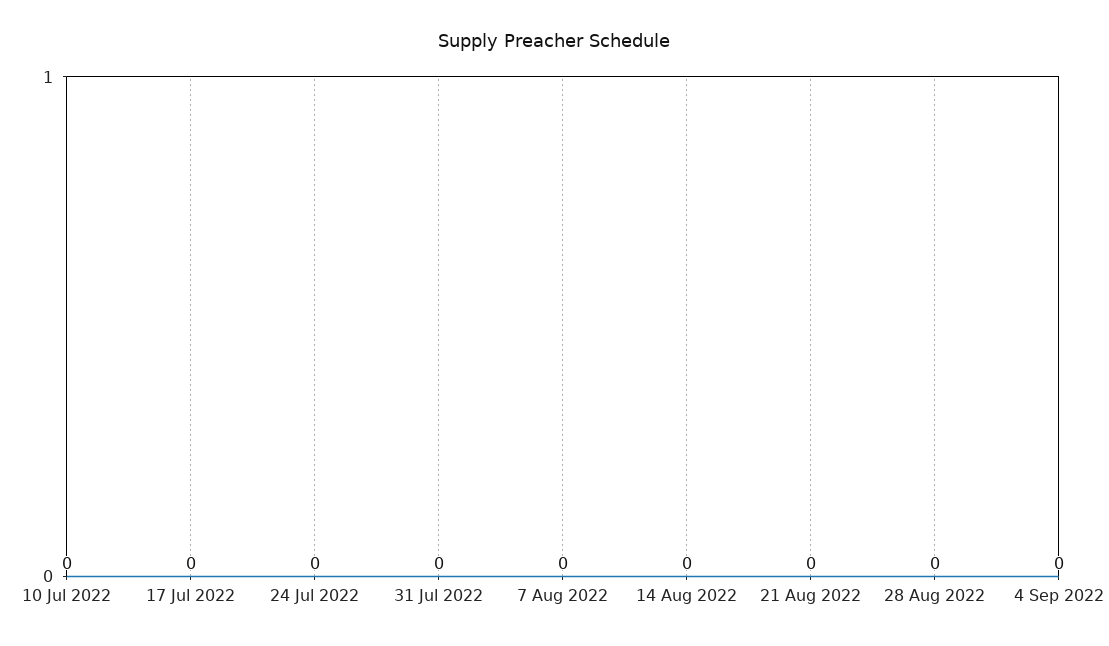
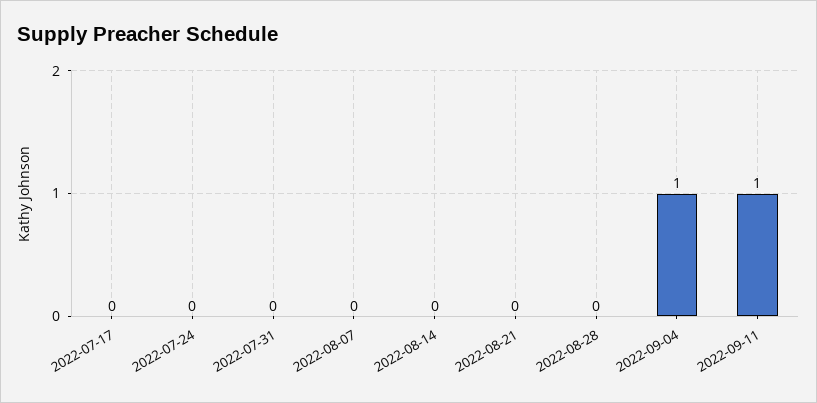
10 Jul 2022: 0 -> none
4 Sep 2022: 0 -> 1
2022-09-11: none -> 1

